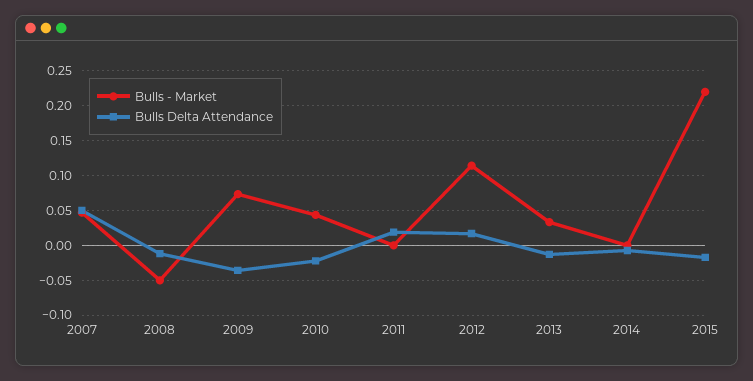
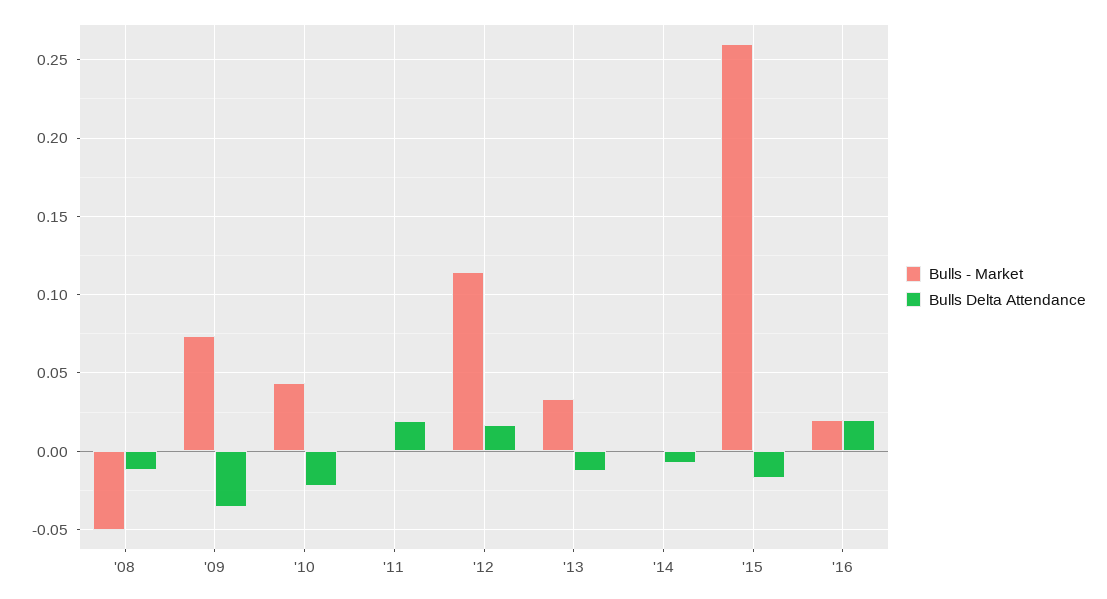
Bulls - Market, 2007: 0.05 -> none
Bulls Delta Attendance, 2007: 0.05 -> none
Bulls - Market, 2015: 0.22 -> 0.26
Bulls - Market, '16: none -> 0.02
Bulls Delta Attendance, '16: none -> 0.02

